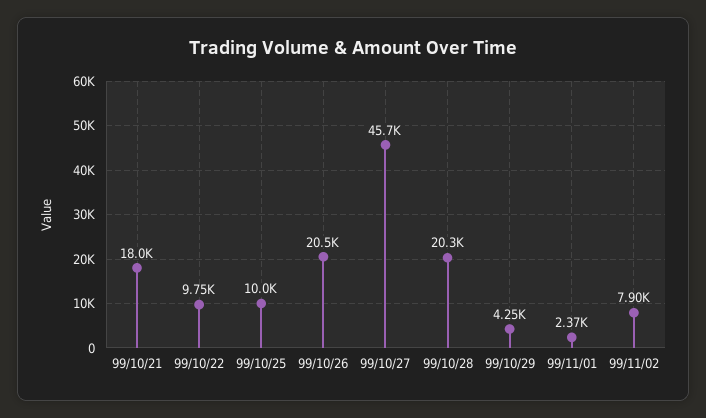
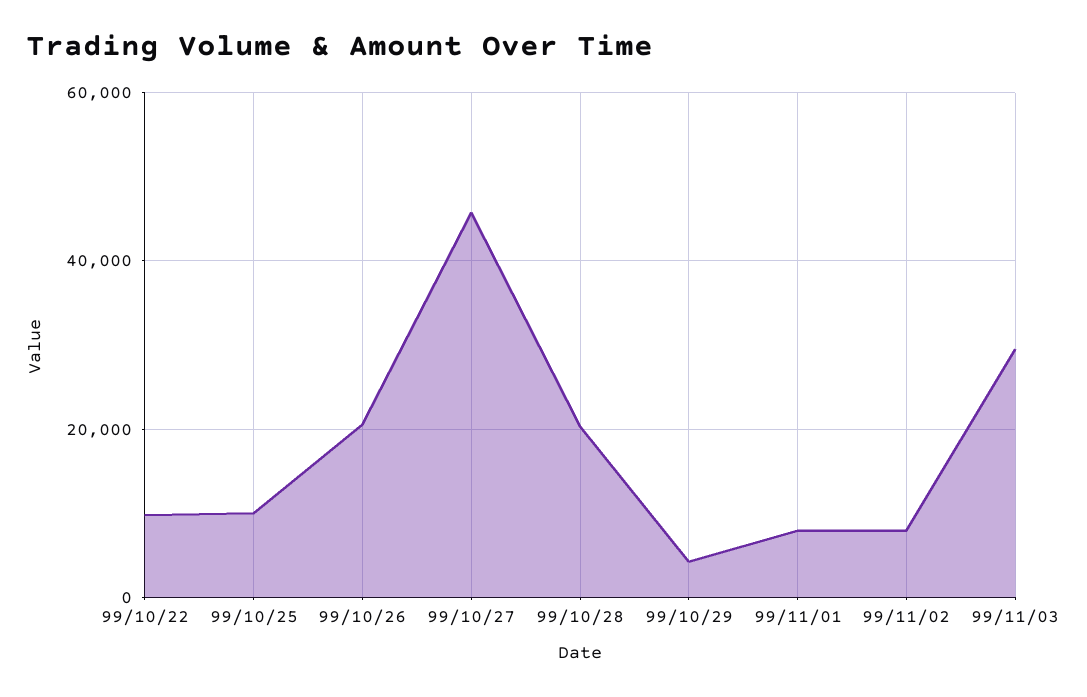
99/10/21: 18000 -> none
99/11/01: 2370 -> 8000
99/11/03: none -> 30000

